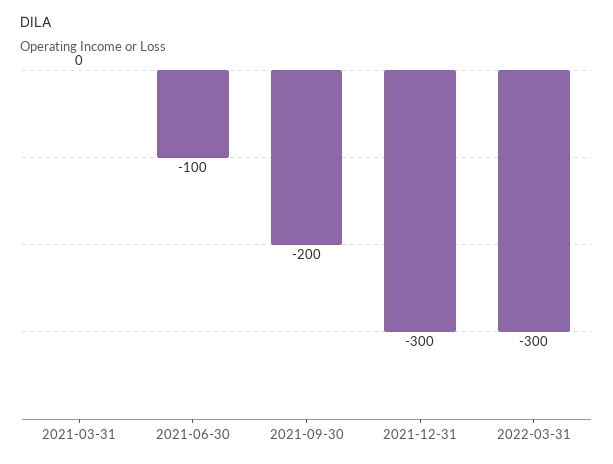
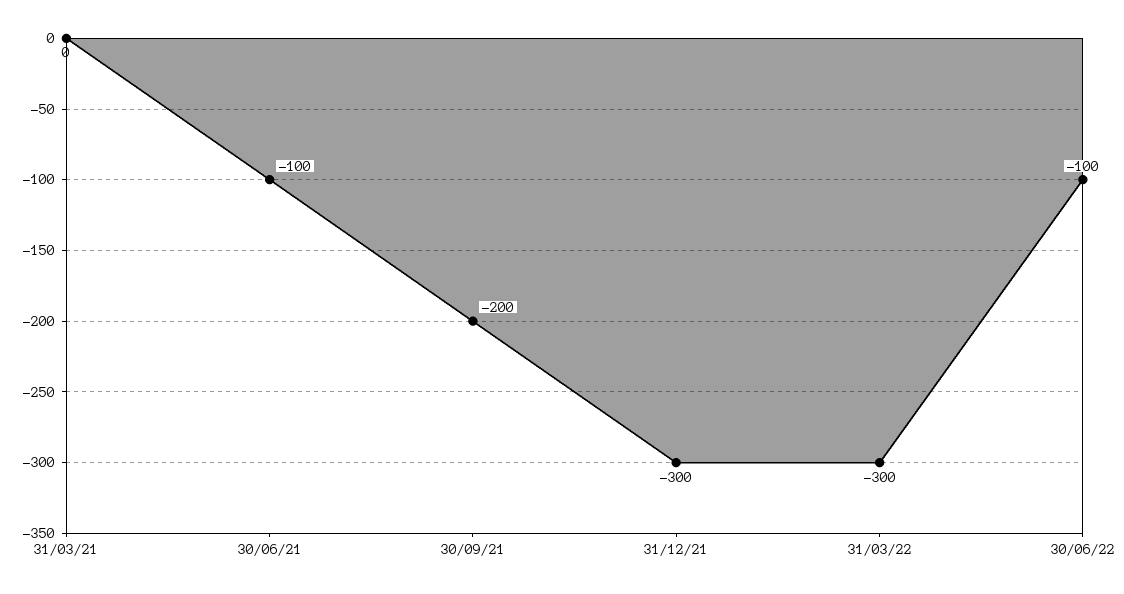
30/06/22: none -> -100

